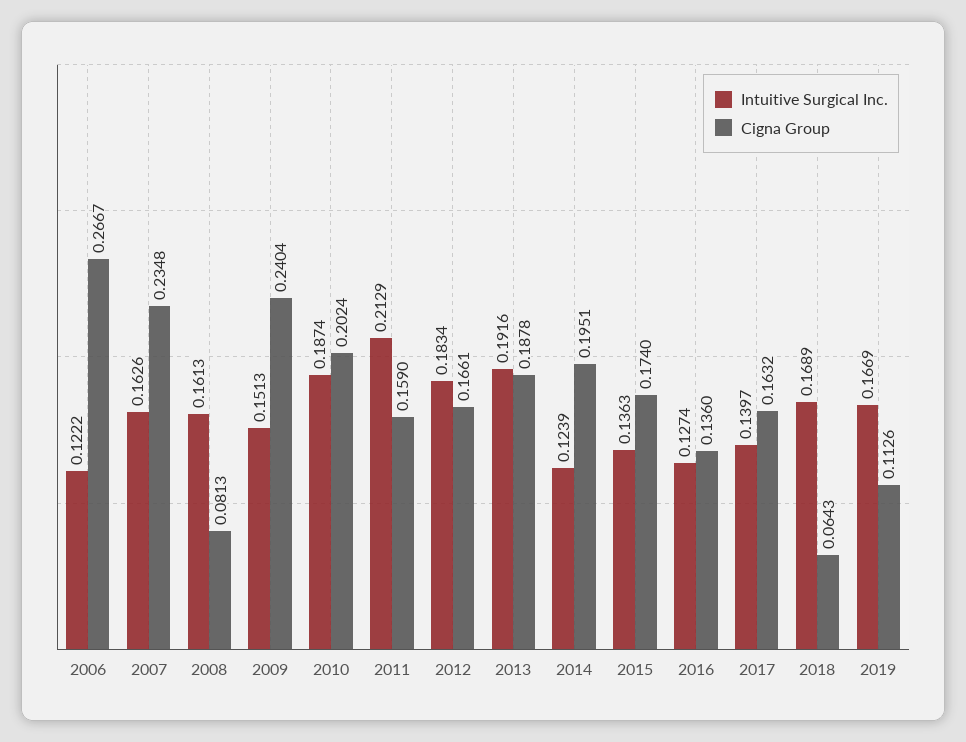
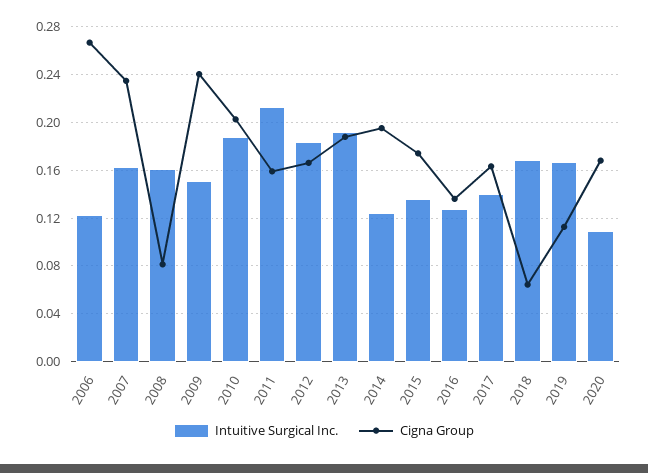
Intuitive Surgical Inc., 2020: none -> 0.11
Cigna Group, 2020: none -> 0.17

